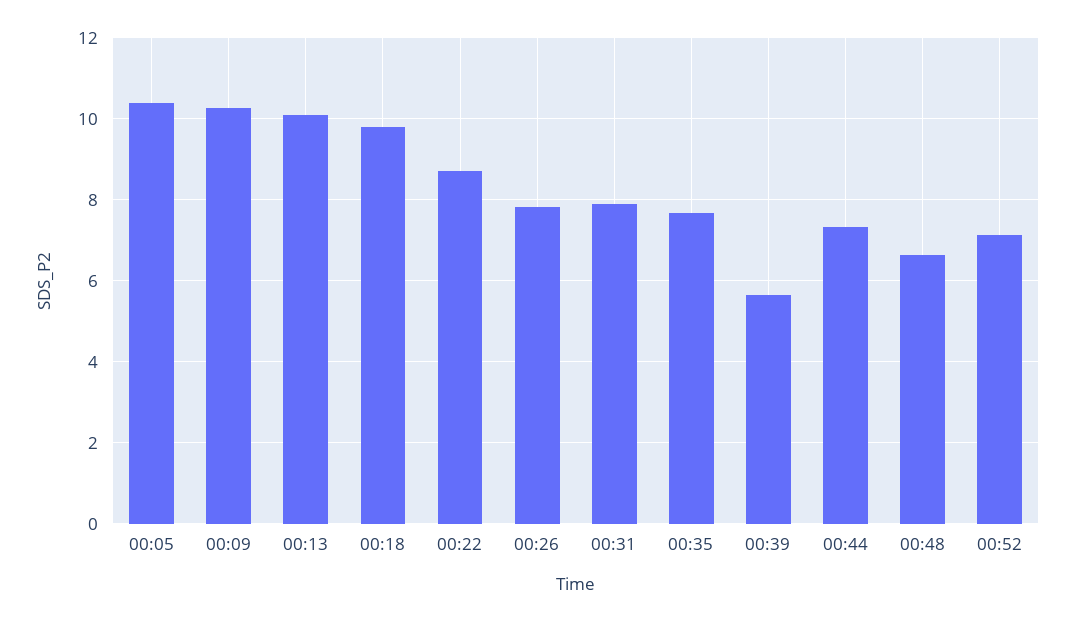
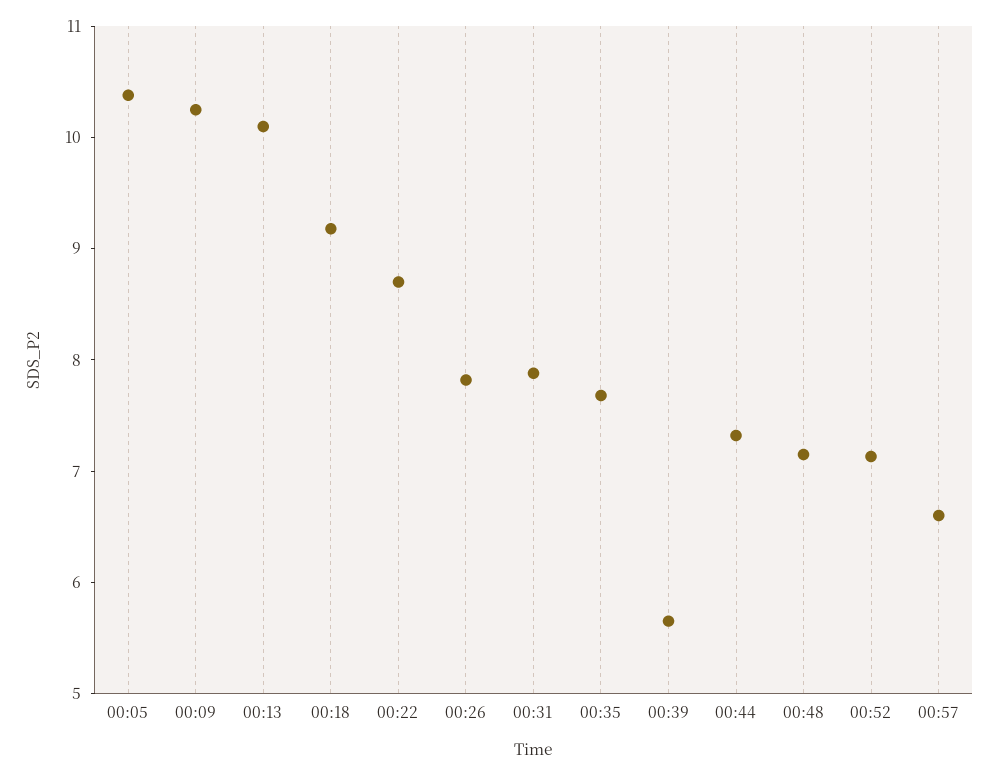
00:18: 9.8 -> 9.2
00:48: 6.6 -> 7.2
00:57: none -> 6.6

